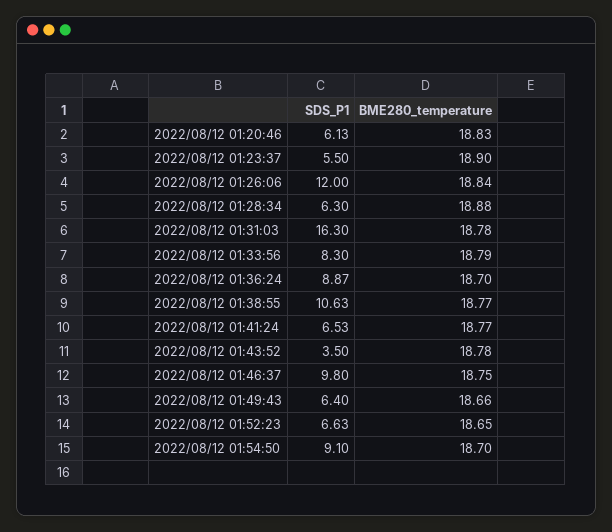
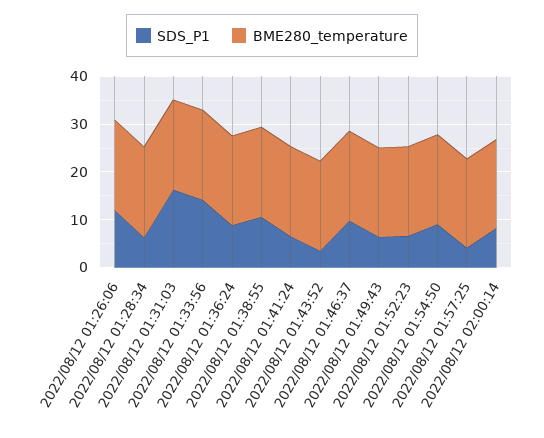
SDS_P1, 2022/08/12 01:20:46: 6.13 -> none
BME280_temperature, 2022/08/12 01:20:46: 18.83 -> none
SDS_P1, 2022/08/12 01:23:37: 5.5 -> none
BME280_temperature, 2022/08/12 01:23:37: 18.9 -> none
SDS_P1, 2022/08/12 01:33:56: 8.3 -> 14
SDS_P1, 2022/08/12 01:57:25: none -> 4
BME280_temperature, 2022/08/12 01:57:25: none -> 18
SDS_P1, 2022/08/12 02:00:14: none -> 8
BME280_temperature, 2022/08/12 02:00:14: none -> 18

